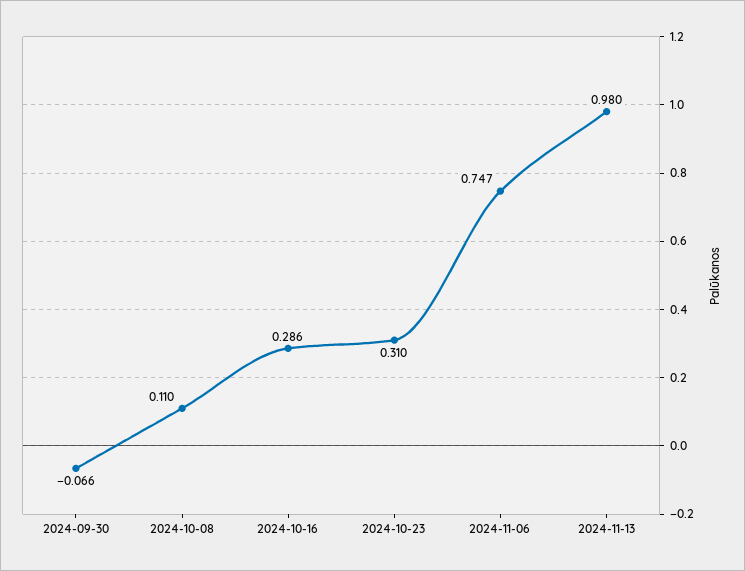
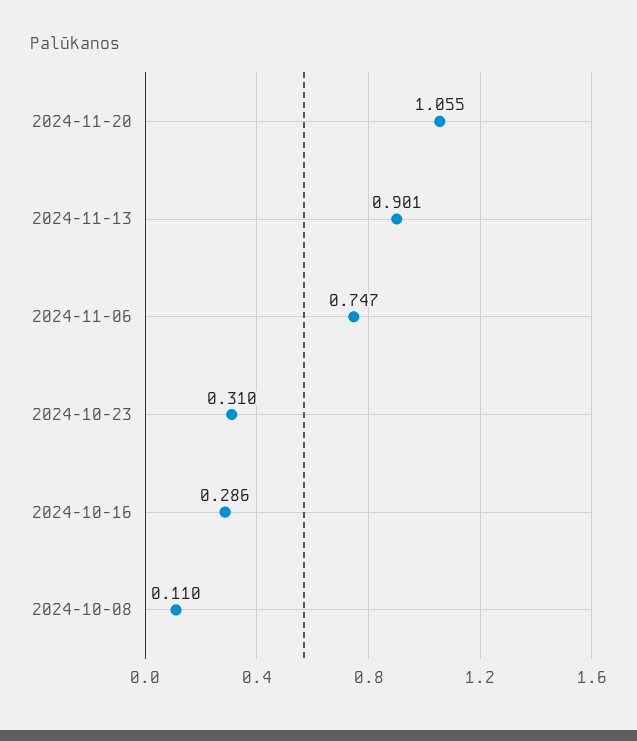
2024-09-30: -0.066 -> none
2024-11-13: 0.98 -> 0.901
2024-11-20: none -> 1.055

